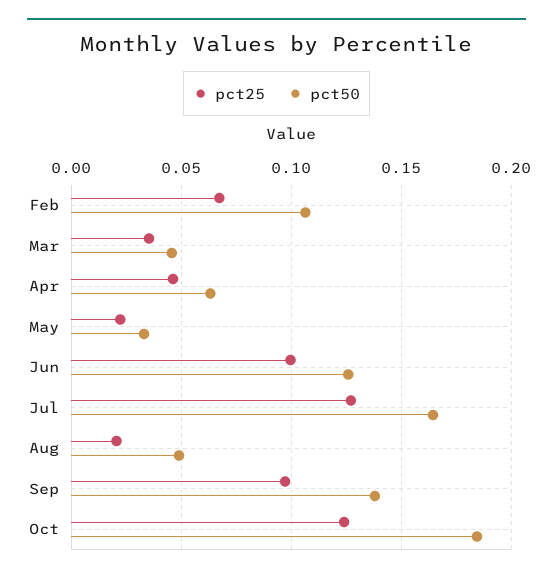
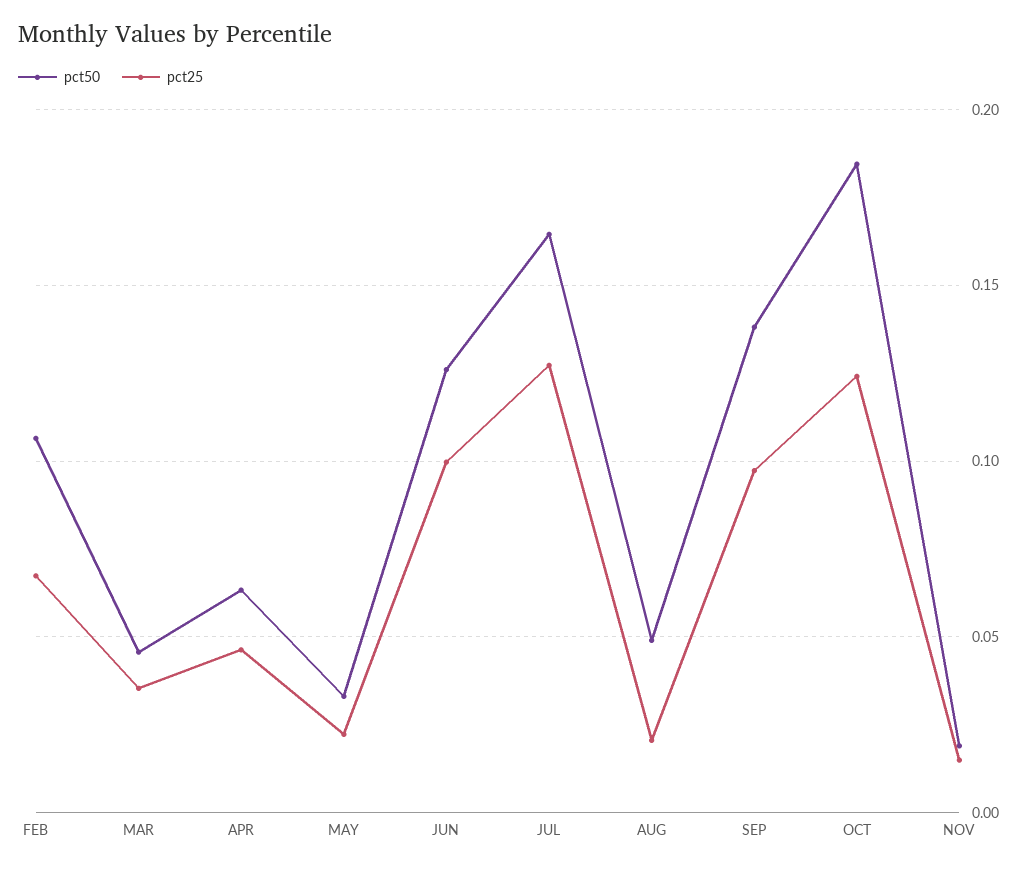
pct50, NOV: none -> 0.02
pct25, NOV: none -> 0.015

